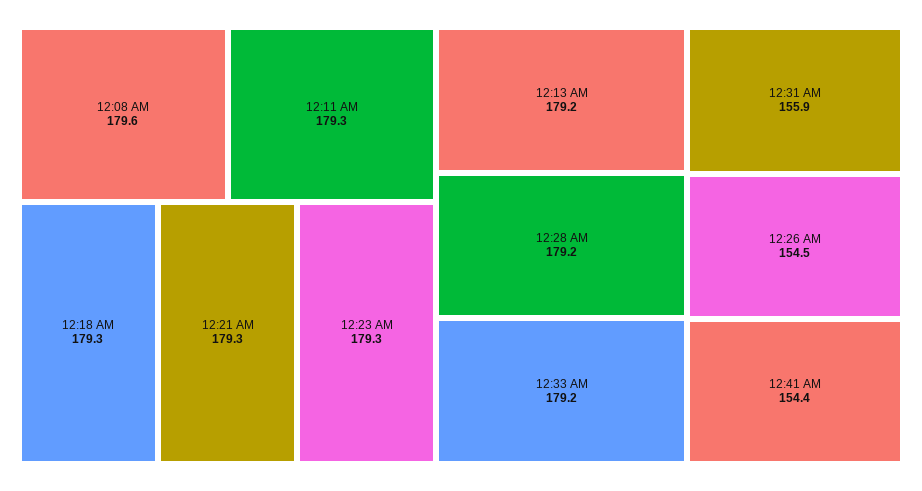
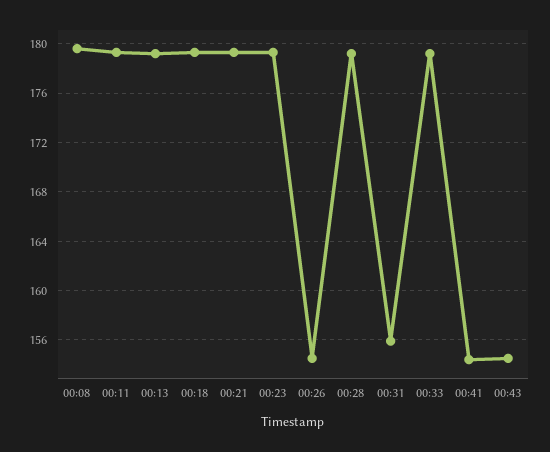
00:43: none -> 154.5

